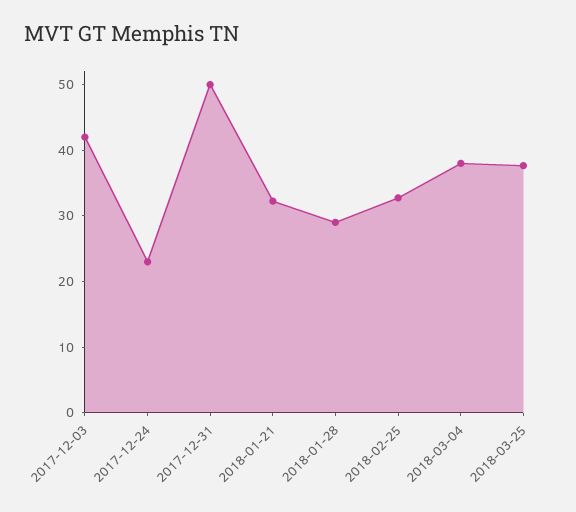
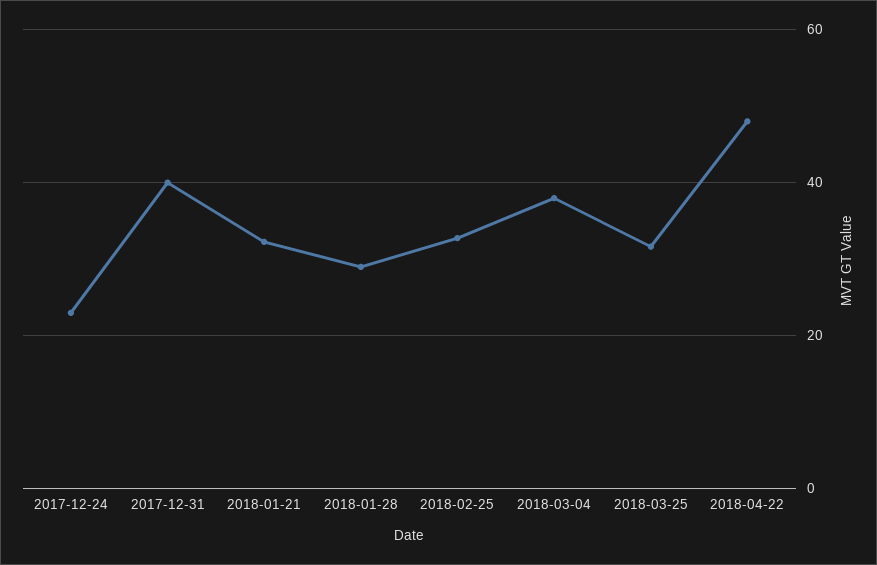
2017-12-03: 42 -> none
2017-12-31: 50 -> 40
2018-03-25: 38 -> 32
2018-04-22: none -> 48

